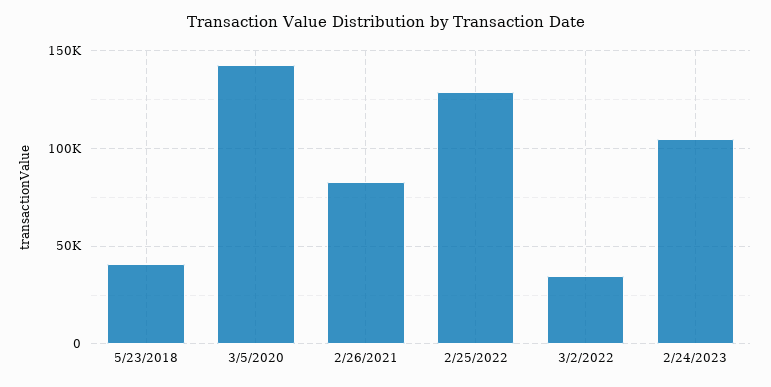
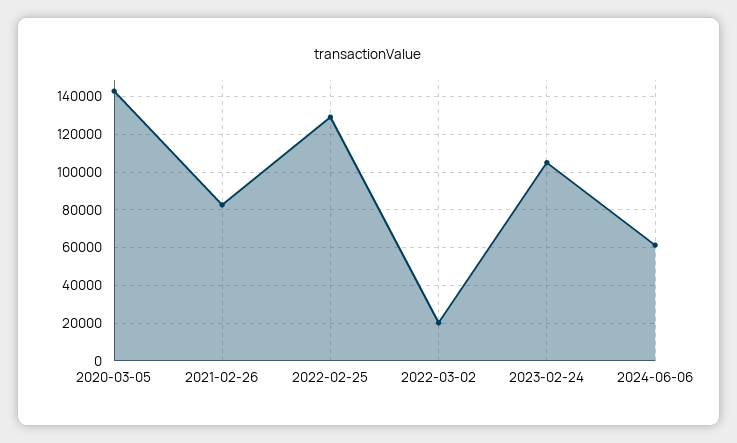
5/23/2018: 40000 -> none
3/2/2022: 35000 -> 20000
2024-06-06: none -> 60000

